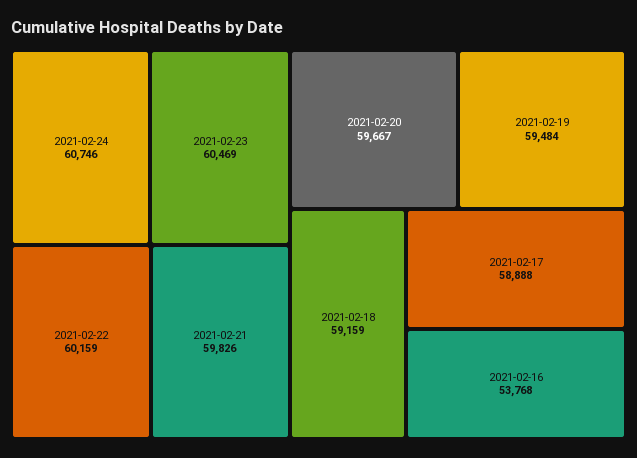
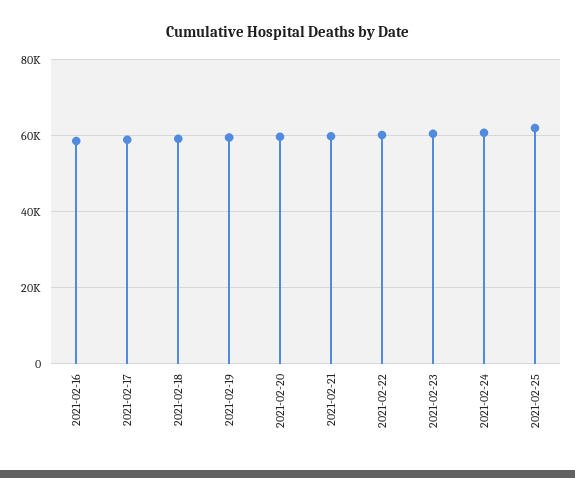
2021-02-16: 53768 -> 58000
2021-02-25: none -> 62000

